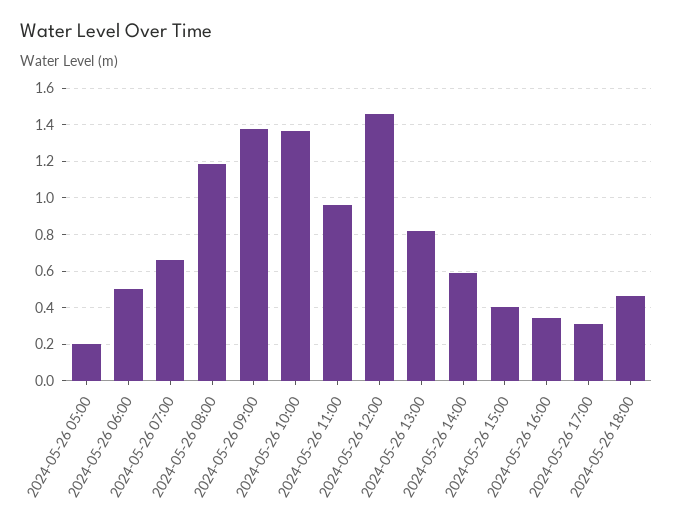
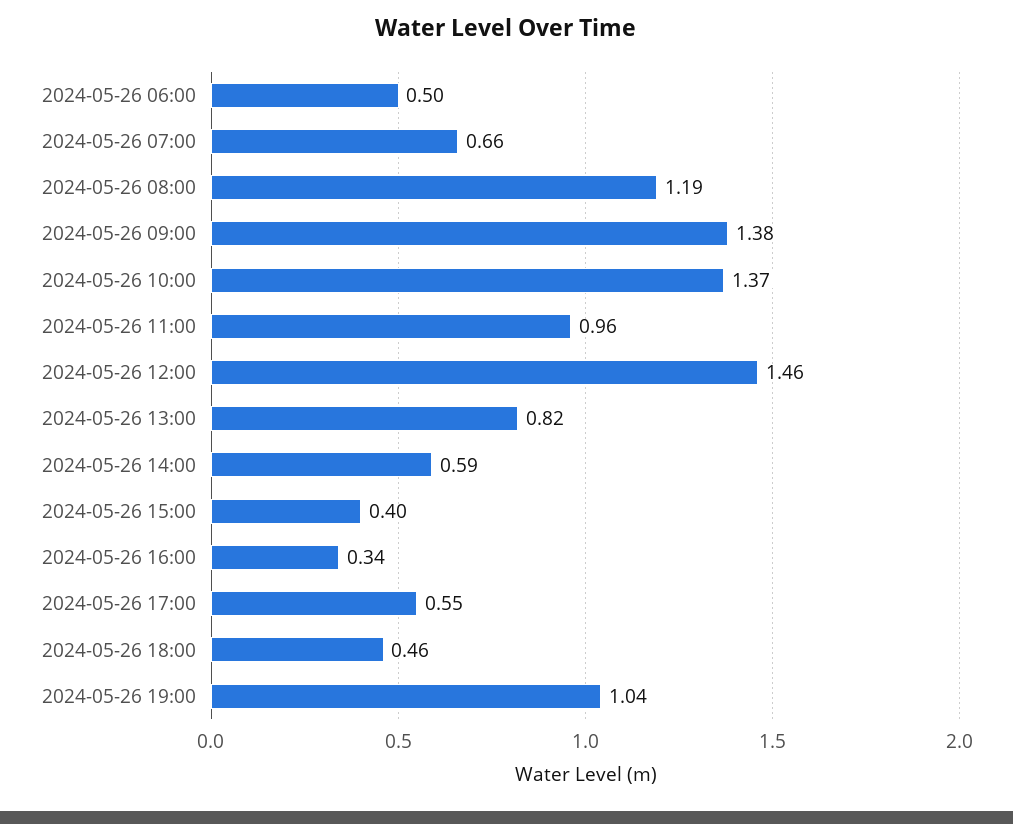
2024-05-26 05:00: 0.2 -> none
2024-05-26 17:00: 0.3 -> 0.55
2024-05-26 19:00: none -> 1.04

